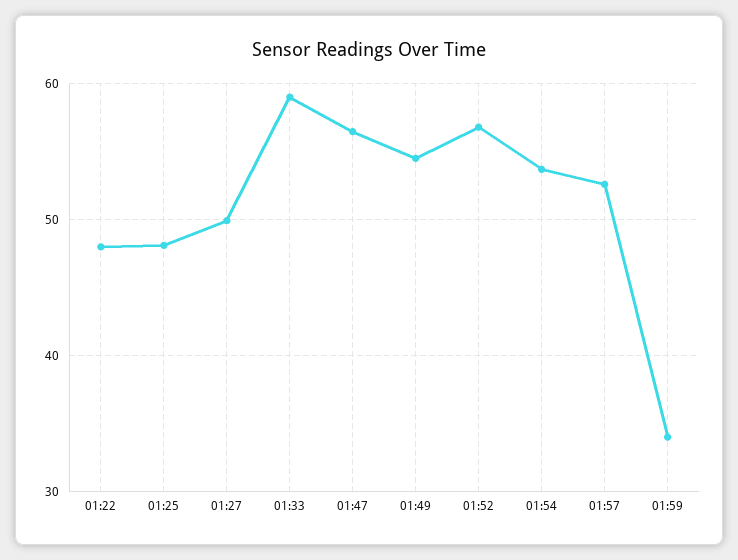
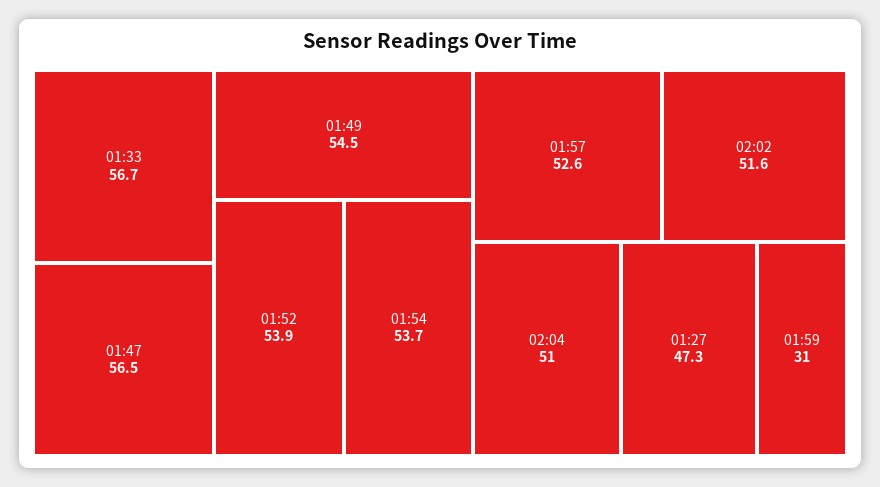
01:22: 48 -> none
01:25: 48 -> none
01:27: 50 -> 47.3
01:33: 59 -> 56.7
01:52: 57 -> 53.9
01:59: 34 -> 31
02:02: none -> 51.6
02:04: none -> 51

